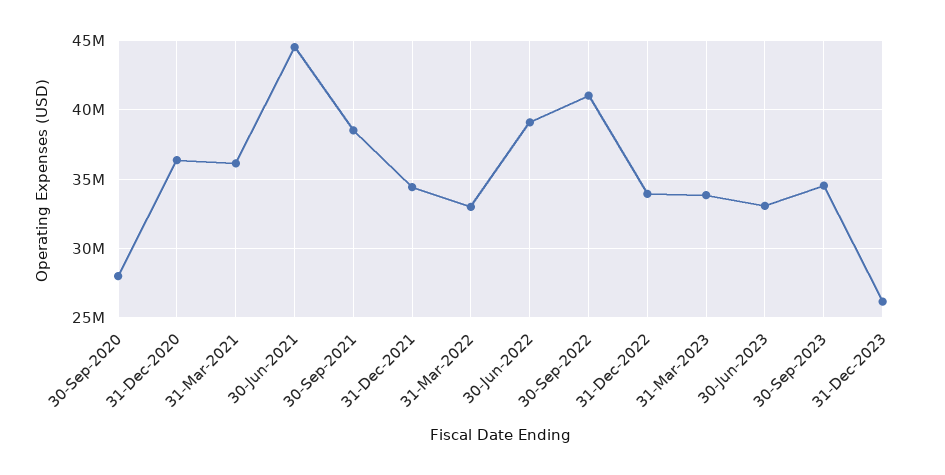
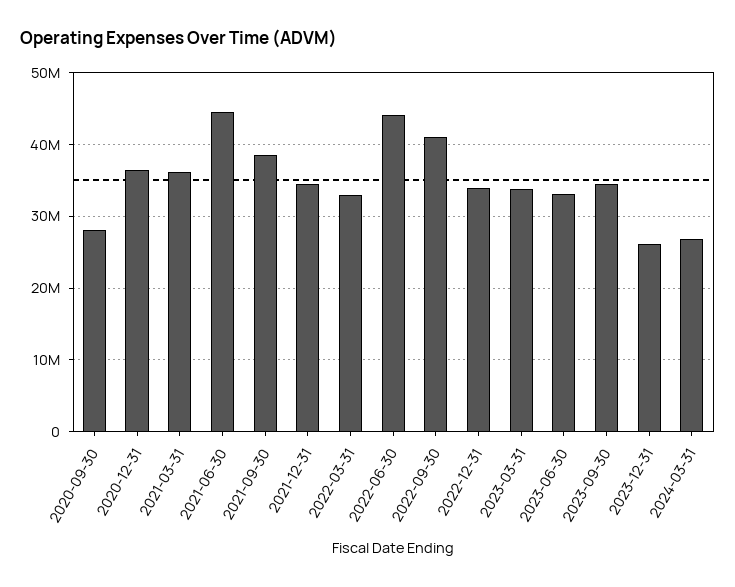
30-Jun-2022: 39000000 -> 44000000
2024-03-31: none -> 27000000

